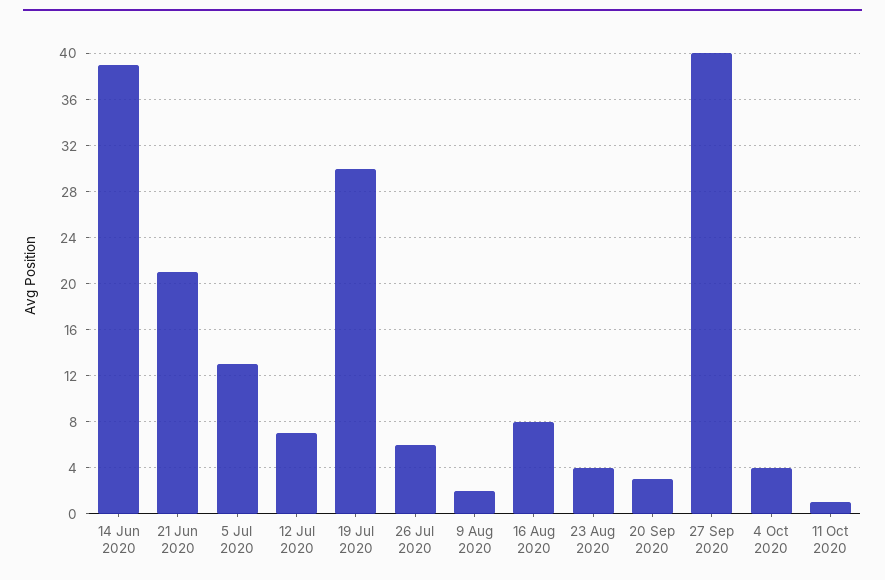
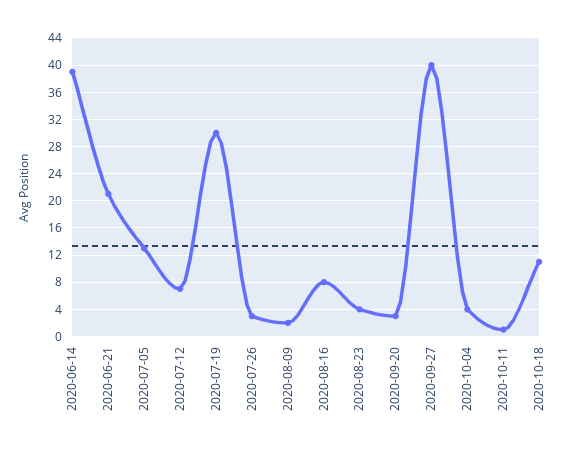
26 Jul 2020: 6 -> 3
2020-10-18: none -> 11

